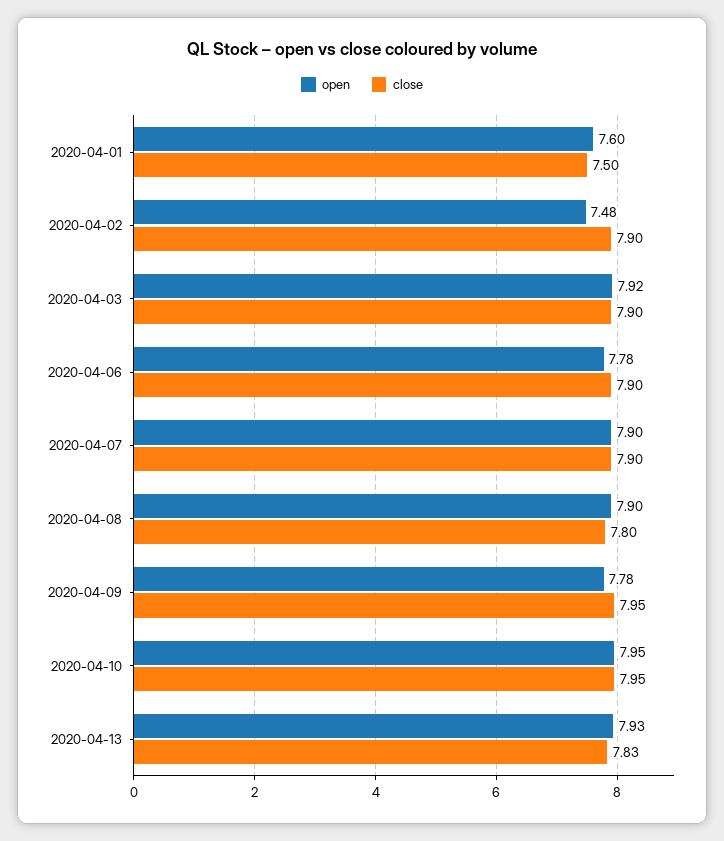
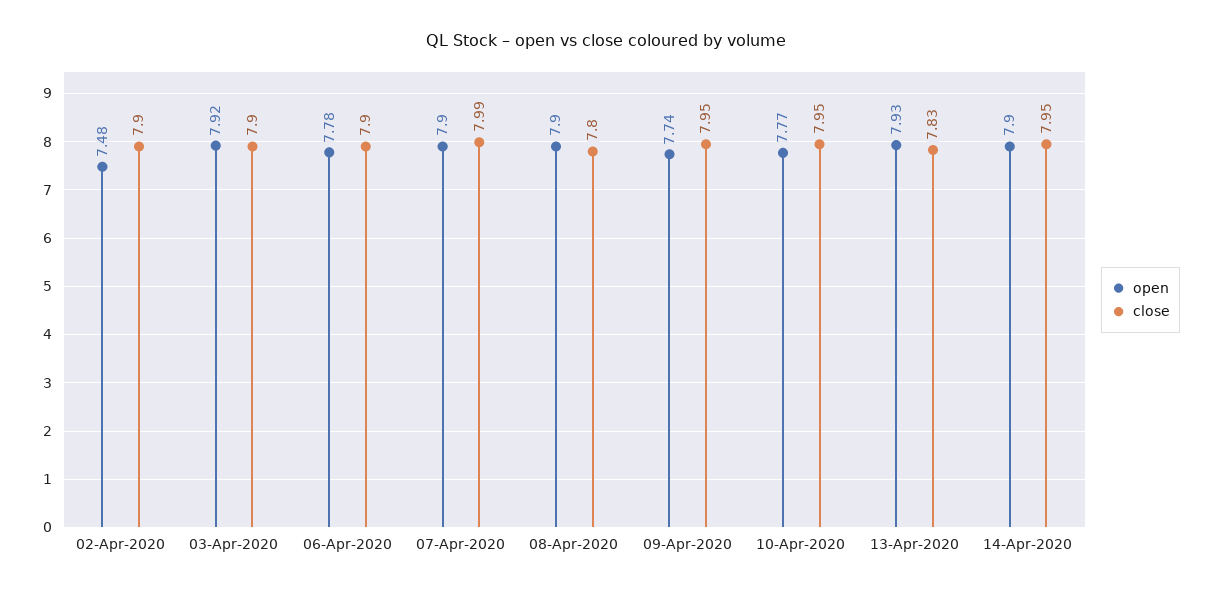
open, 2020-04-01: 7.6 -> none
close, 2020-04-01: 7.5 -> none
close, 2020-04-07: 7.9 -> 7.99
open, 2020-04-09: 7.78 -> 7.74
open, 2020-04-10: 7.95 -> 7.77
open, 14-Apr-2020: none -> 7.9
close, 14-Apr-2020: none -> 7.95

